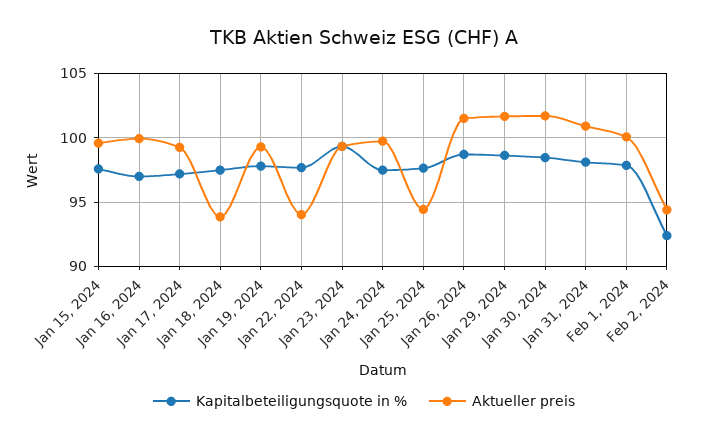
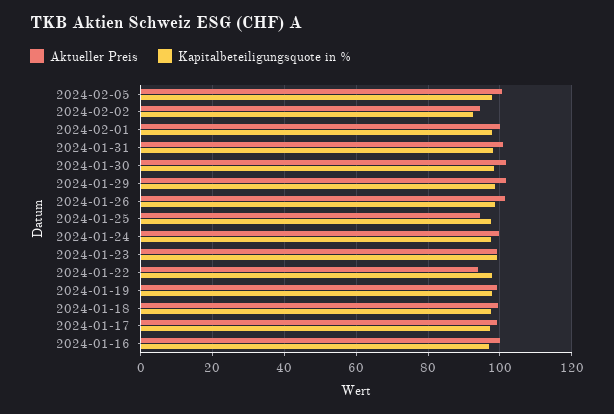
Kapitalbeteiligungsquote in %, Jan 15, 2024: 97.5 -> none
Aktueller preis, Jan 15, 2024: 99.5 -> none
Aktueller preis, Jan 18, 2024: 94 -> 100
Aktueller preis, 2024-02-05: none -> 100
Kapitalbeteiligungsquote in %, 2024-02-05: none -> 98

